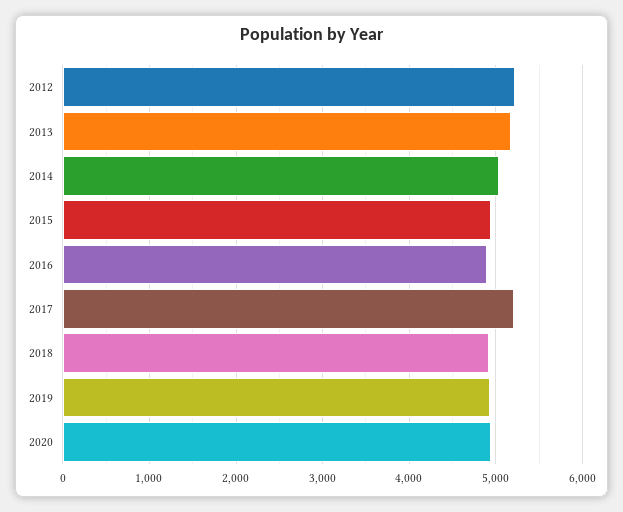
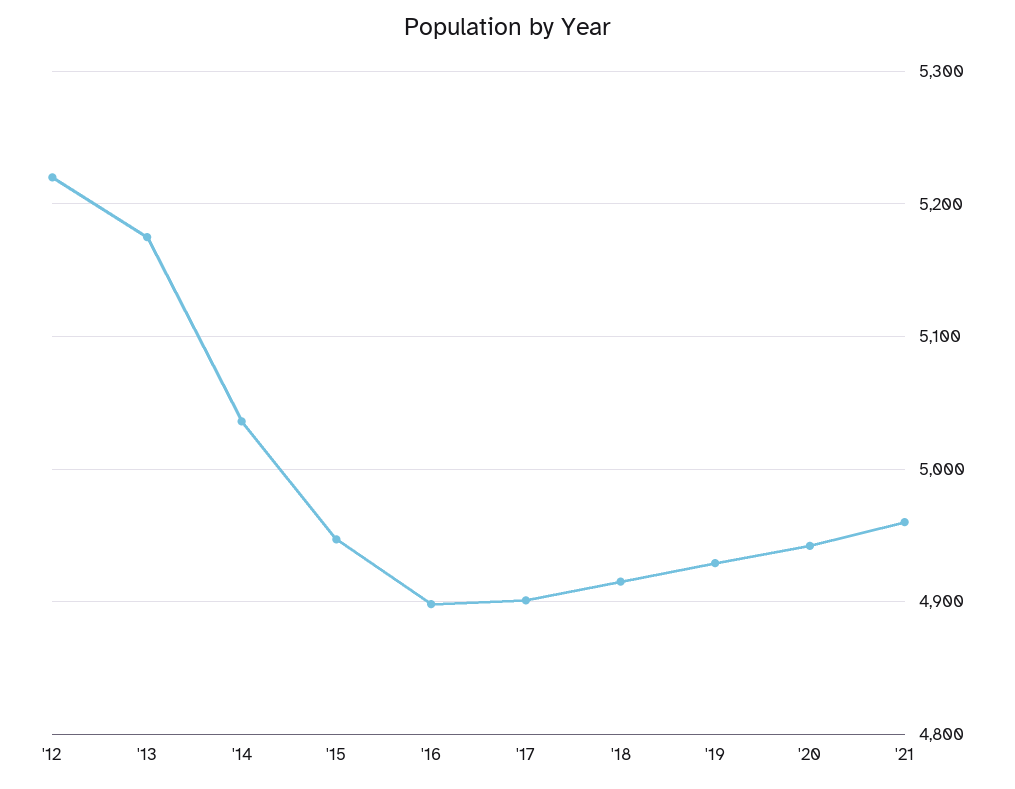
2017: 5200 -> 4900
'21: none -> 4960

